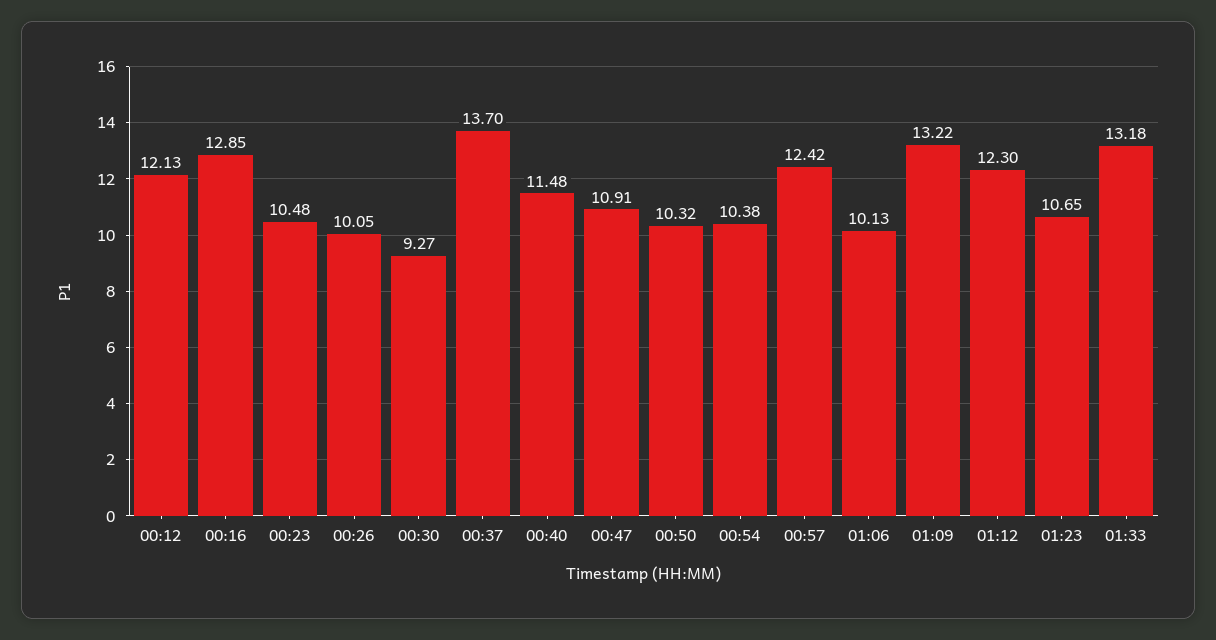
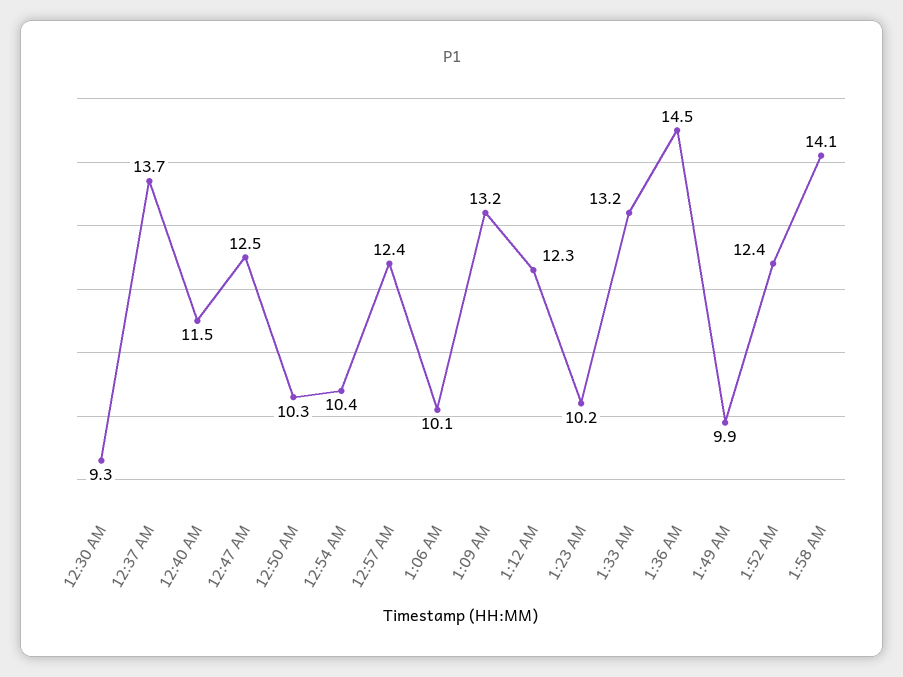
00:12: 12.13 -> none
00:16: 12.85 -> none
00:23: 10.48 -> none
00:26: 10.05 -> none
00:47: 10.91 -> 12.5
01:23: 10.65 -> 10.2
1:36 AM: none -> 14.5
1:49 AM: none -> 9.9
1:52 AM: none -> 12.4
1:58 AM: none -> 14.1

